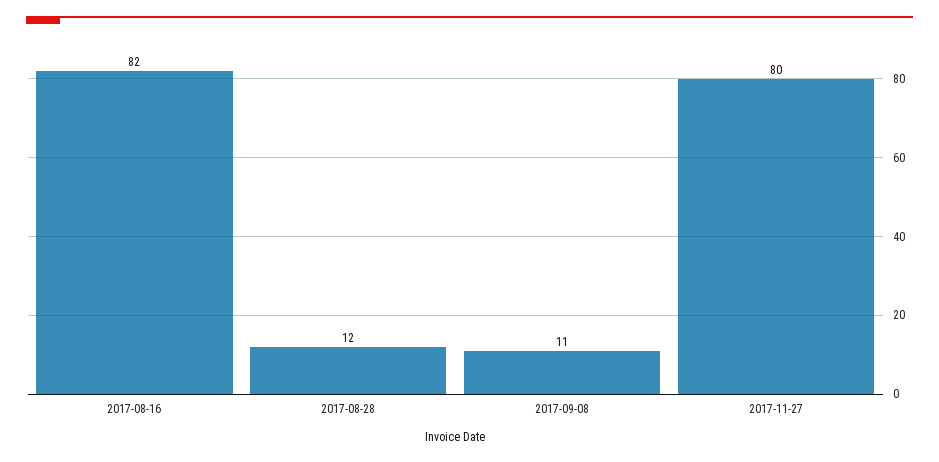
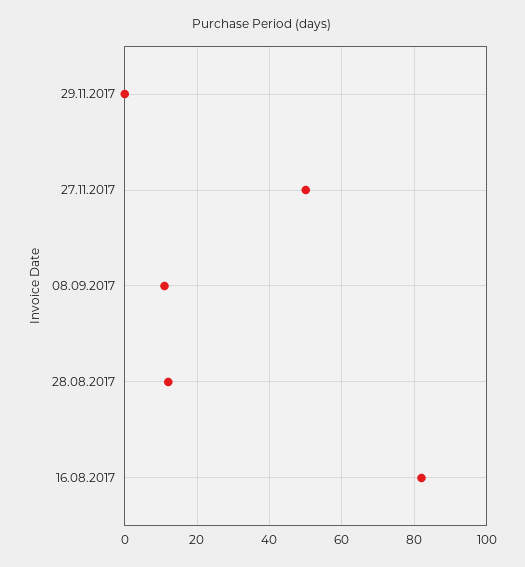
2017-11-27: 80 -> 50
29.11.2017: none -> 0

